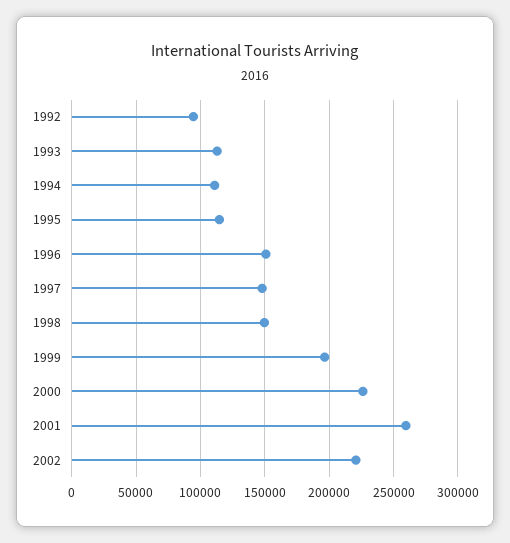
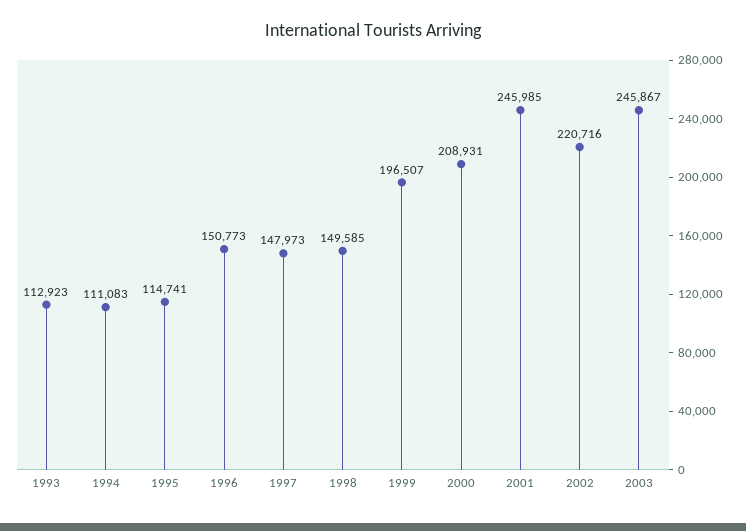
1992: 95000 -> none
2000: 225000 -> 208931
2001: 260000 -> 245985
2003: none -> 245867

